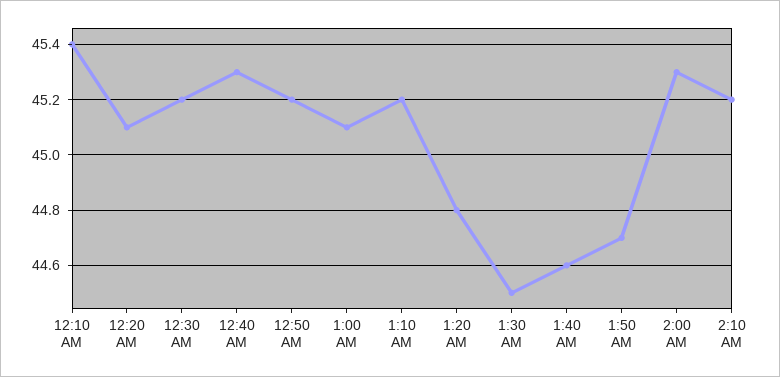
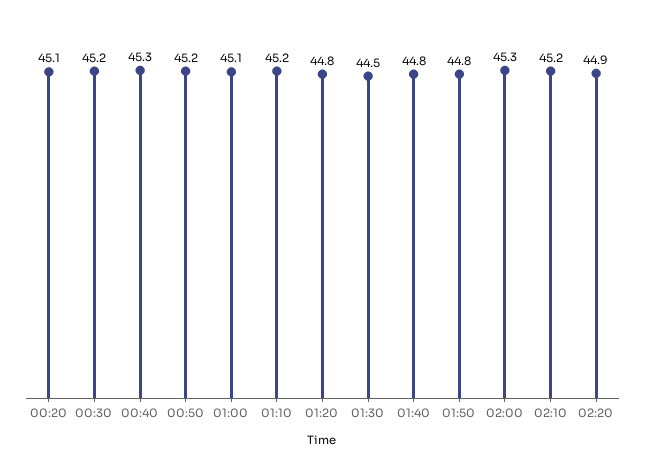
12:10 AM: 45.4 -> none
1:40 AM: 44.6 -> 44.8
1:50 AM: 44.7 -> 44.8
02:20: none -> 44.9

